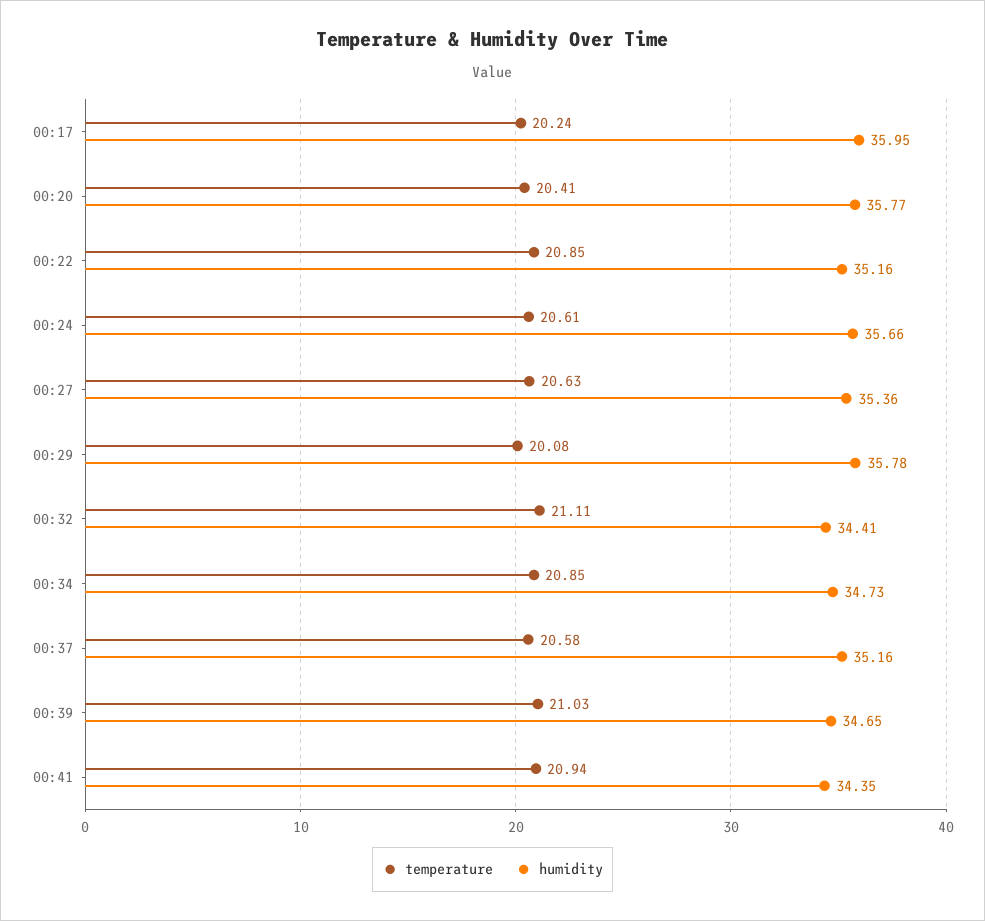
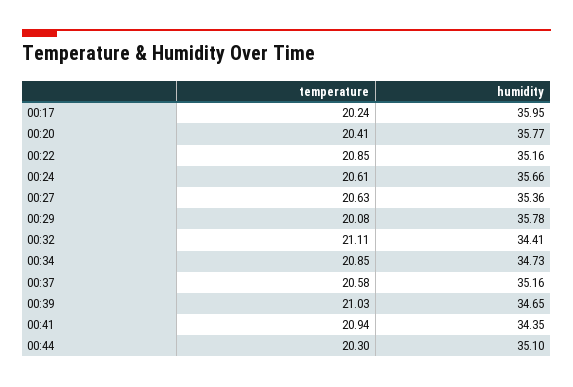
temperature, 00:44: none -> 20.3
humidity, 00:44: none -> 35.1

